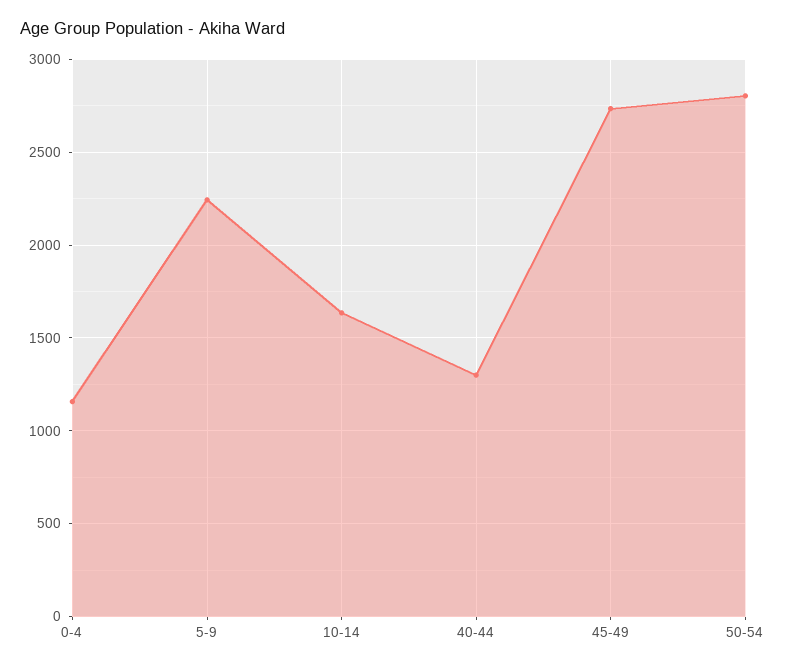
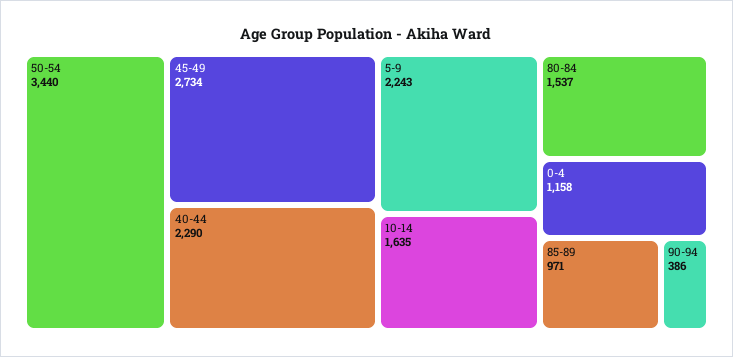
40-44: 1300 -> 2290
50-54: 2800 -> 3440
80-84: none -> 1537
85-89: none -> 971
90-94: none -> 386

